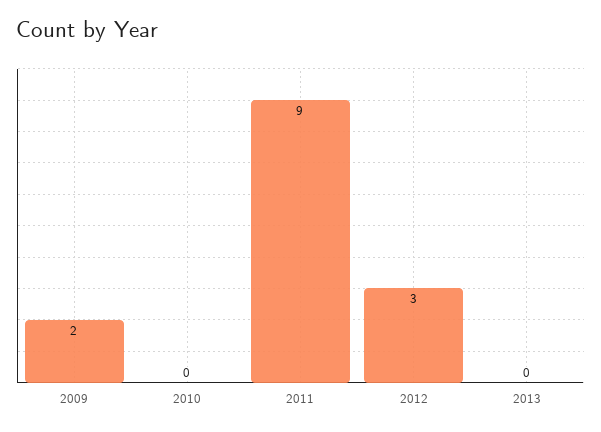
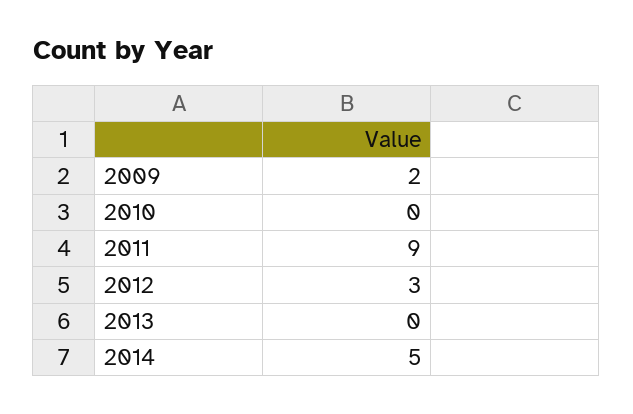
2014: none -> 5

